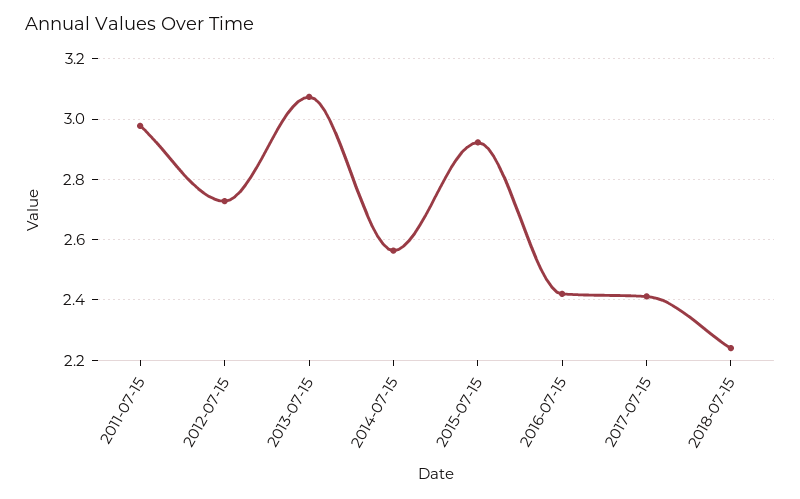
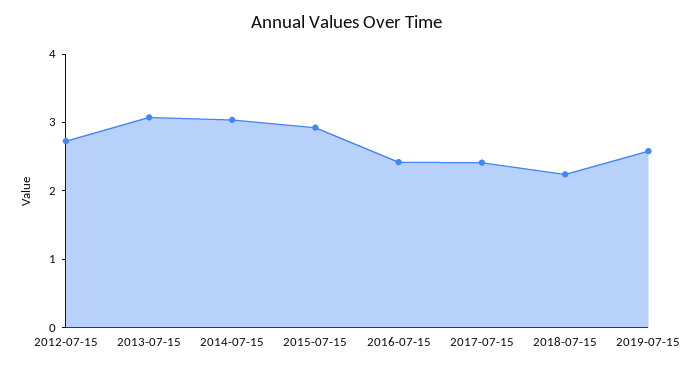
2011-07-15: 2.98 -> none
2014-07-15: 2.56 -> 3
2019-07-15: none -> 2.6

